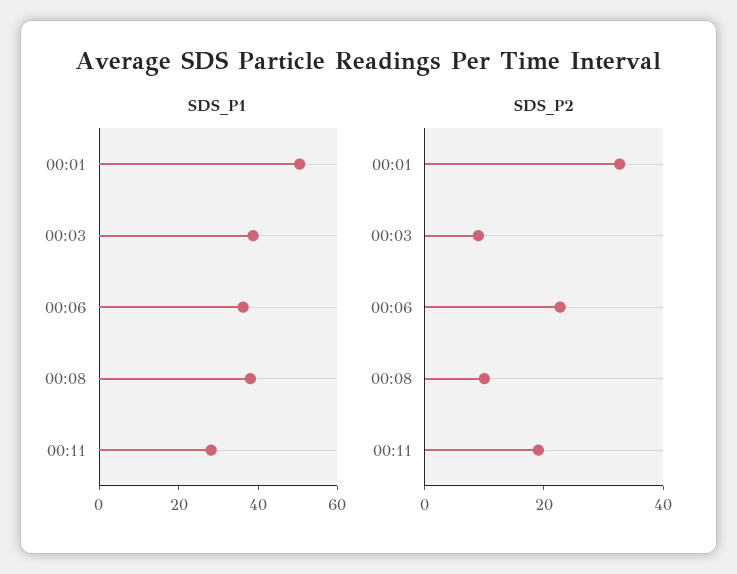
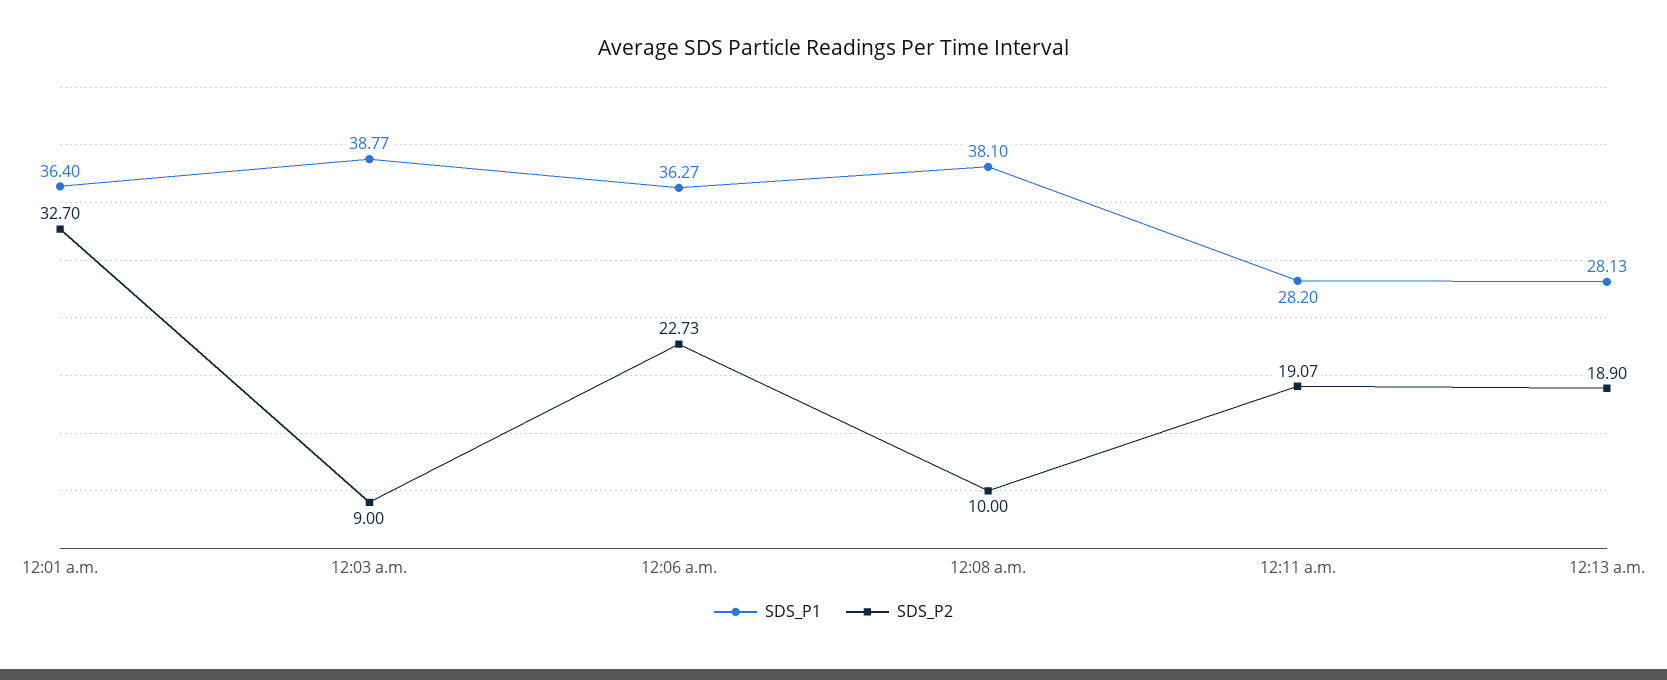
SDS_P1, 00:01: 50 -> 36.4
SDS_P1, 12:13 a.m.: none -> 28.13
SDS_P2, 12:13 a.m.: none -> 18.9

